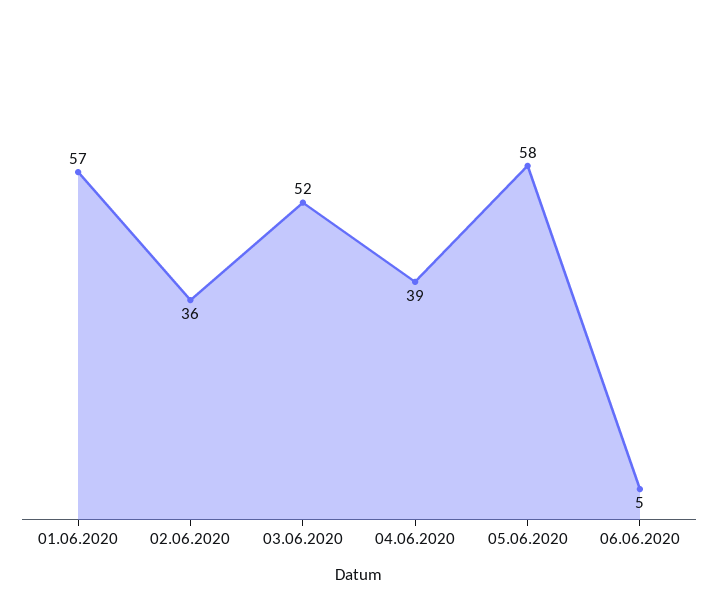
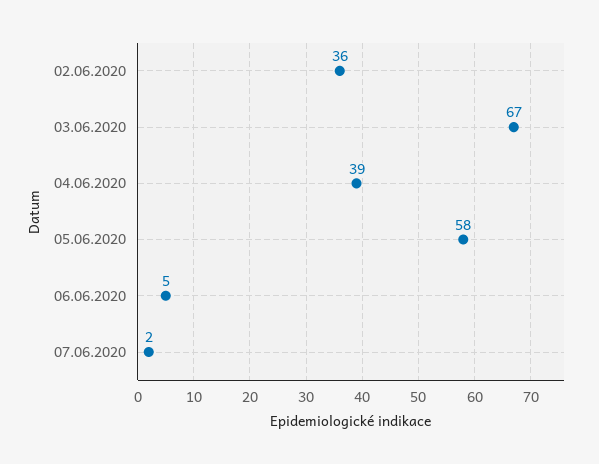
01.06.2020: 57 -> none
03.06.2020: 52 -> 67
07.06.2020: none -> 2

